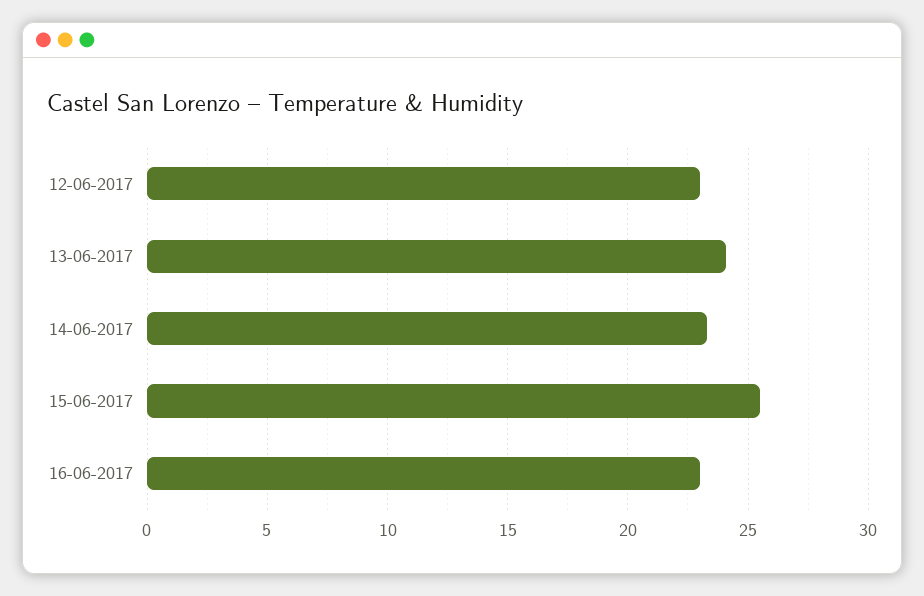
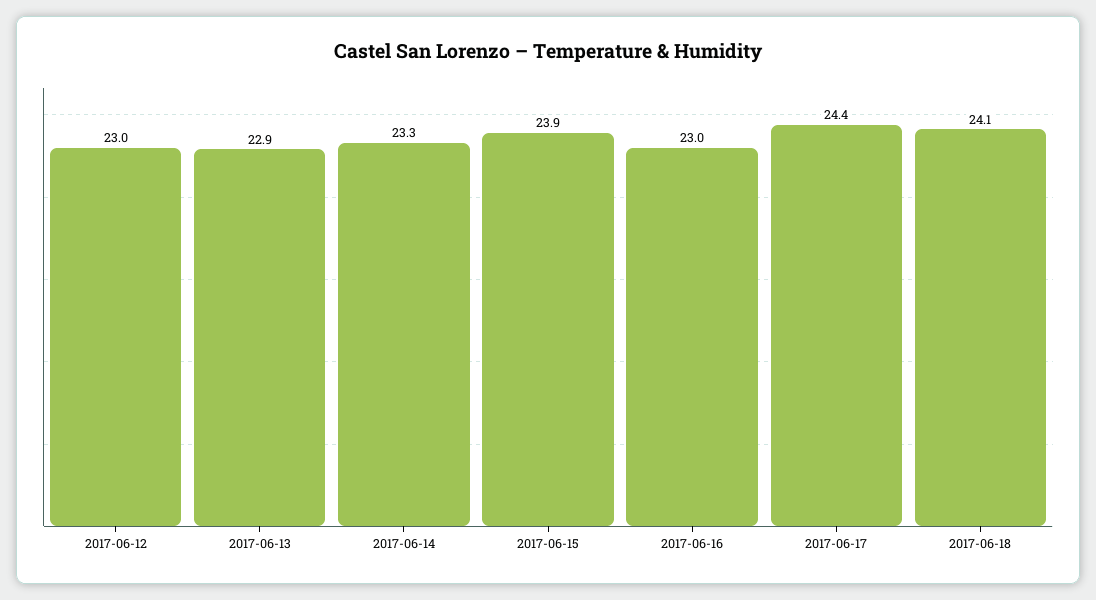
13-06-2017: 24 -> 22.9
15-06-2017: 25.5 -> 23.9
2017-06-17: none -> 24.4
2017-06-18: none -> 24.1

